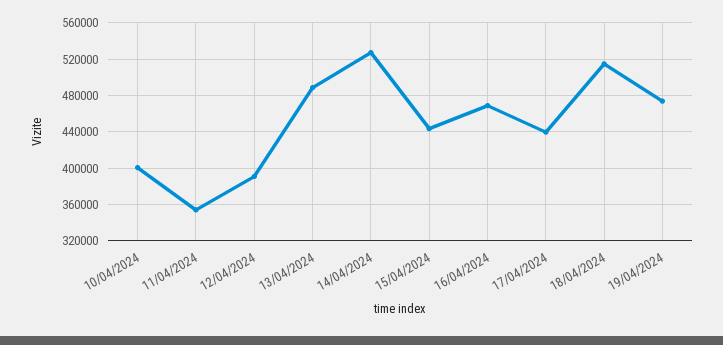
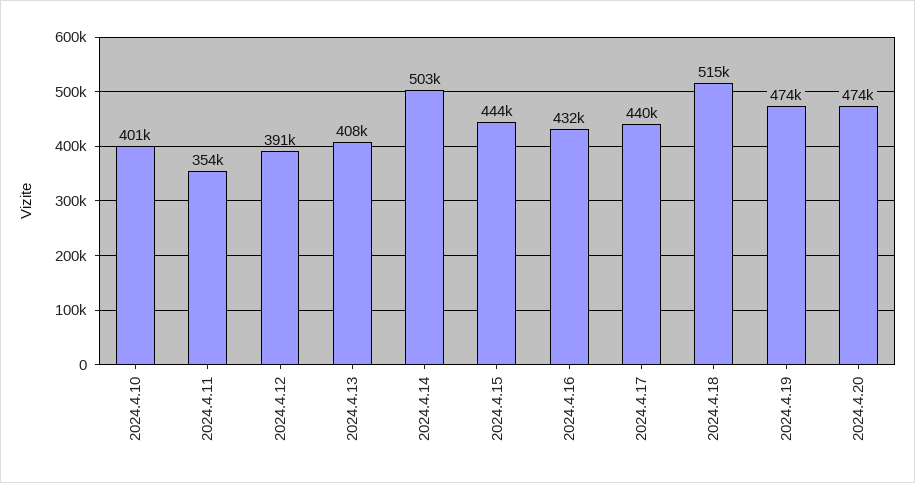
13/04/2024: 490000 -> 408000
14/04/2024: 530000 -> 503000
16/04/2024: 470000 -> 432000
2024.4.20: none -> 474000

